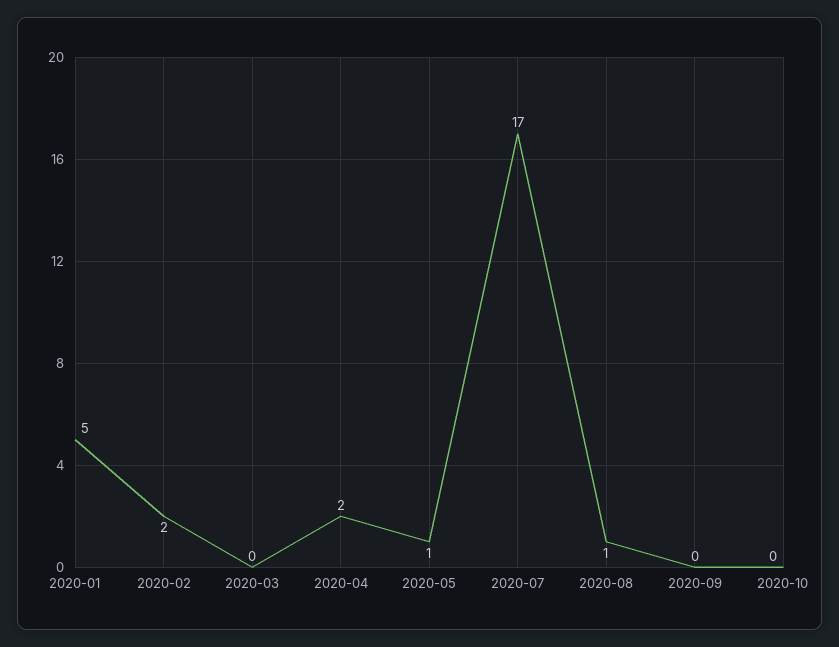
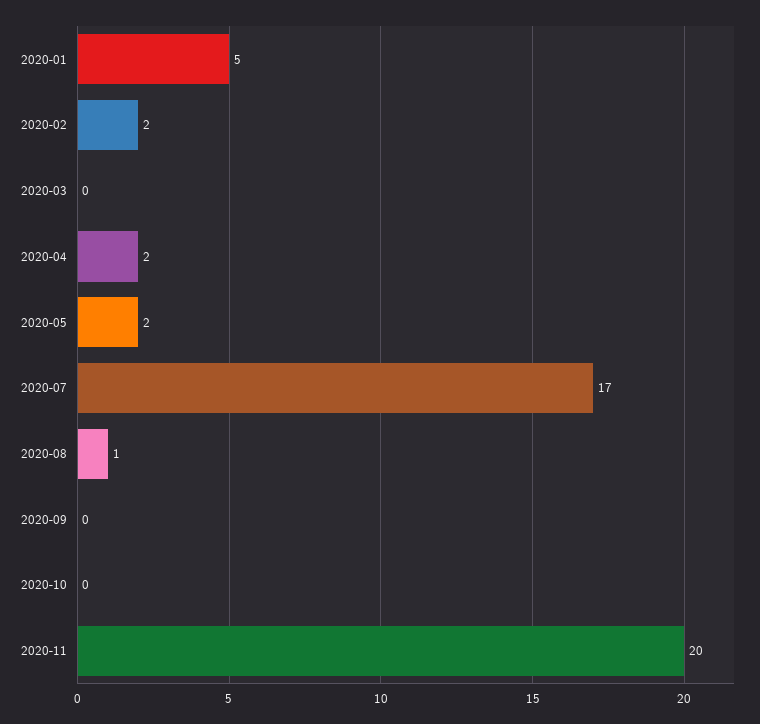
2020-05: 1 -> 2
2020-11: none -> 20

